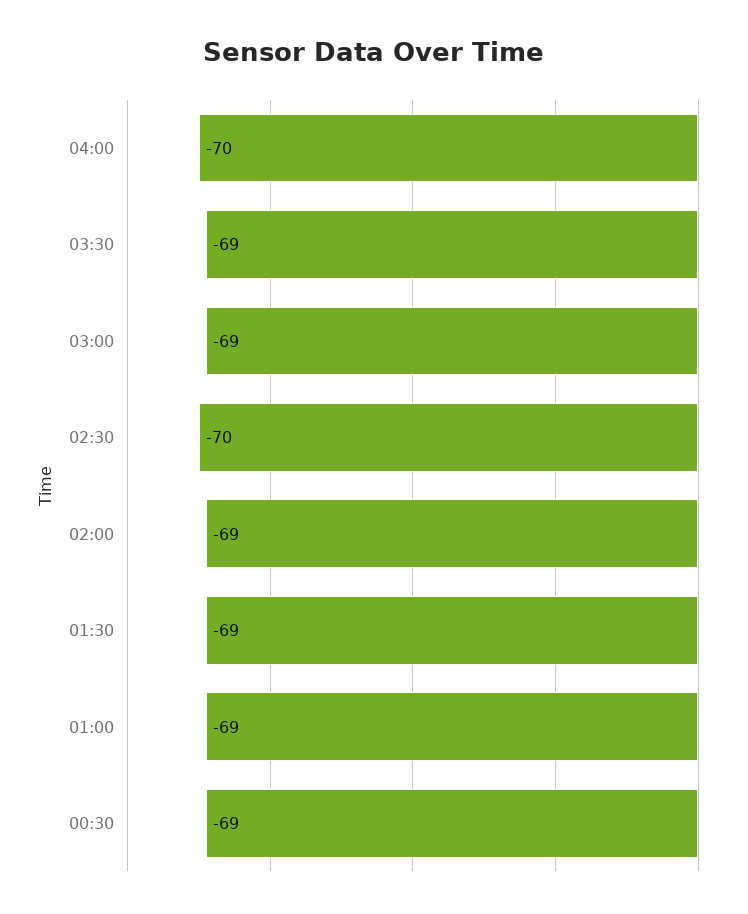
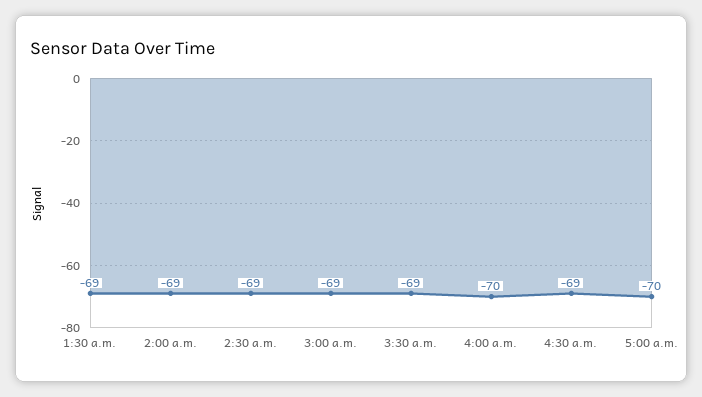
02:30: -70 -> -69
01:00: -69 -> none
00:30: -69 -> none
4:30 a.m.: none -> -69
5:00 a.m.: none -> -70

